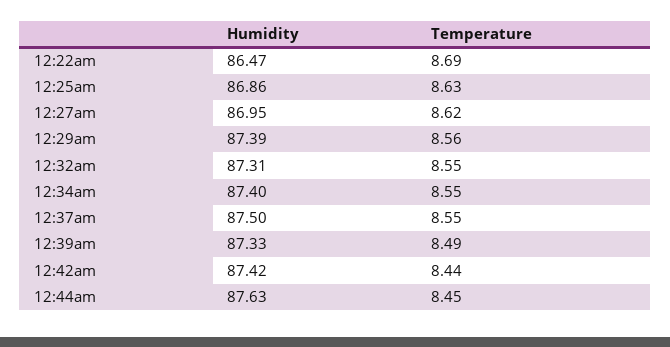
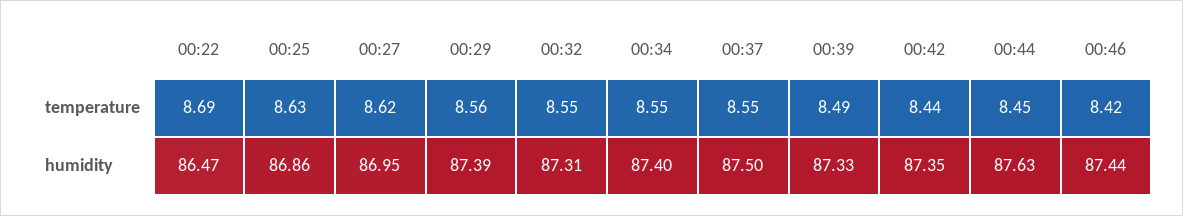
Humidity, 12:42am: 87.42 -> 87.35
Temperature, 00:46: none -> 8.42
Humidity, 00:46: none -> 87.44

